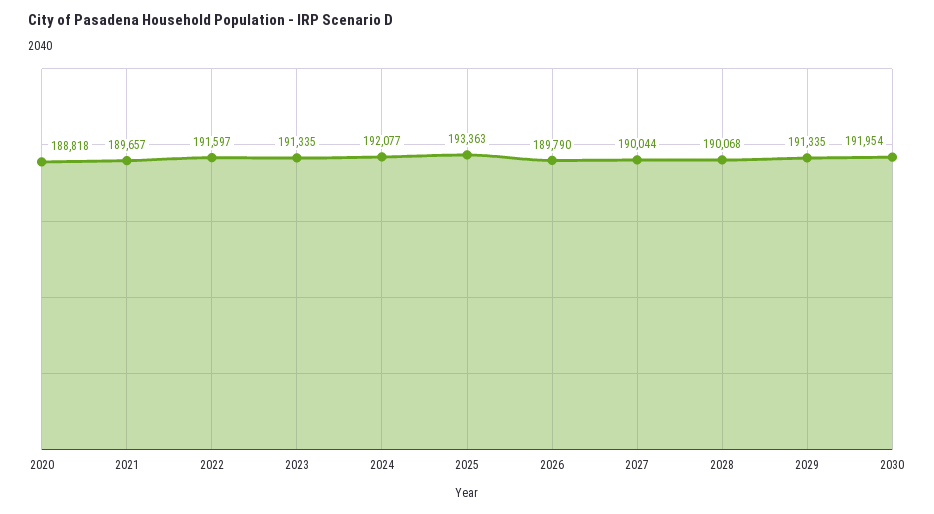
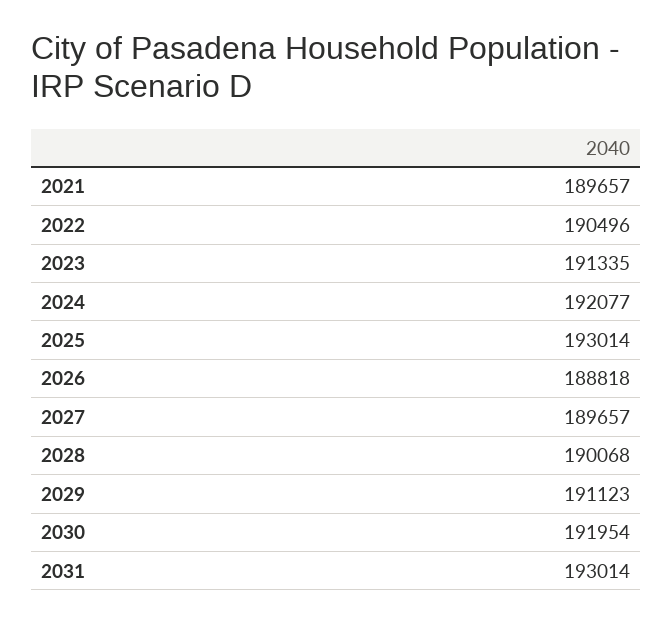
2020: 188818 -> none
2022: 191597 -> 190496
2025: 193363 -> 193014
2026: 189790 -> 188818
2027: 190044 -> 189657
2029: 191335 -> 191123
2031: none -> 193014

